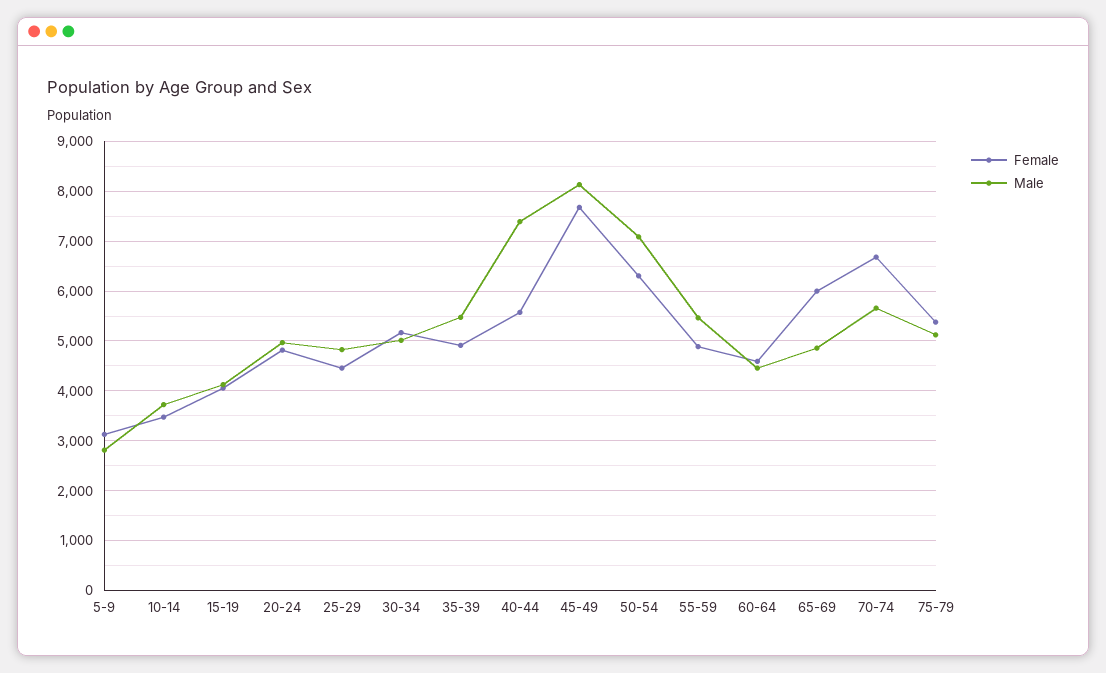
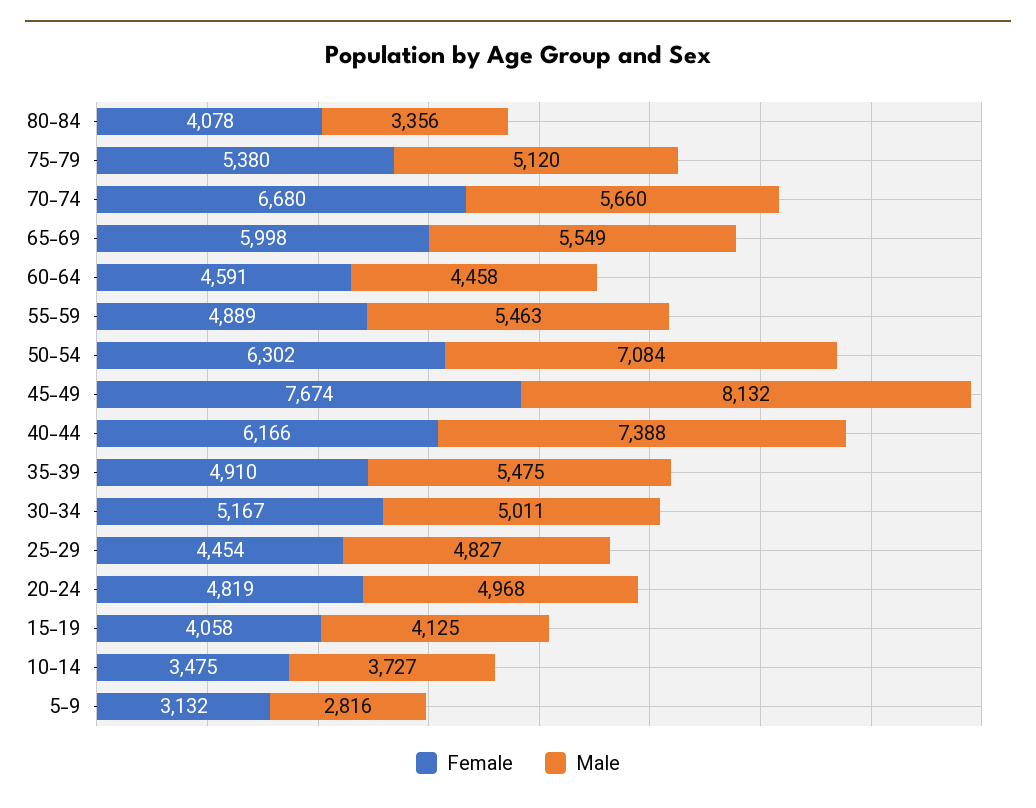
Female, 40-44: 5600 -> 6166
Male, 65-69: 4800 -> 5549
Female, 80-84: none -> 4078
Male, 80-84: none -> 3356

